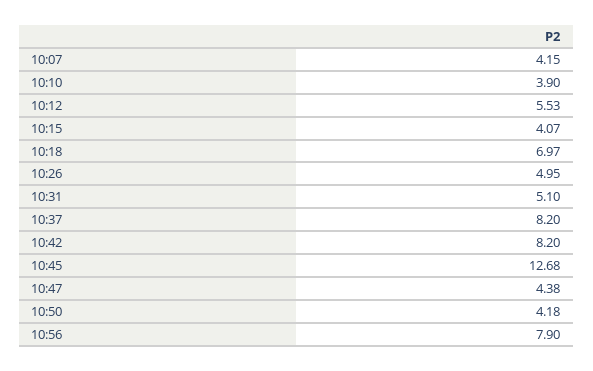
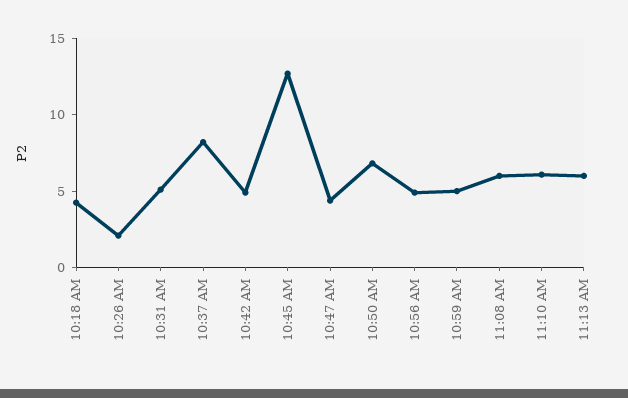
10:07: 4.15 -> none
10:10: 3.9 -> none
10:12: 5.53 -> none
10:15: 4.07 -> none
10:18: 6.97 -> 4
10:26: 4.95 -> 2
10:42: 8.2 -> 5
10:50: 4.18 -> 7
10:56: 7.9 -> 5
10:59 AM: none -> 5
11:08 AM: none -> 6
11:10 AM: none -> 6
11:13 AM: none -> 6

